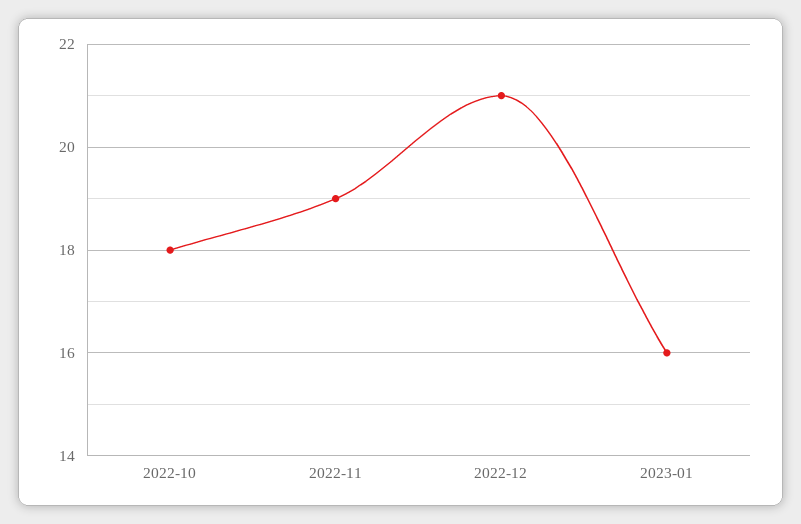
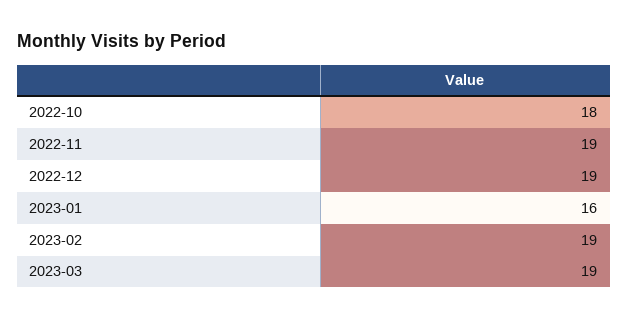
2022-12: 21 -> 19
2023-02: none -> 19
2023-03: none -> 19

